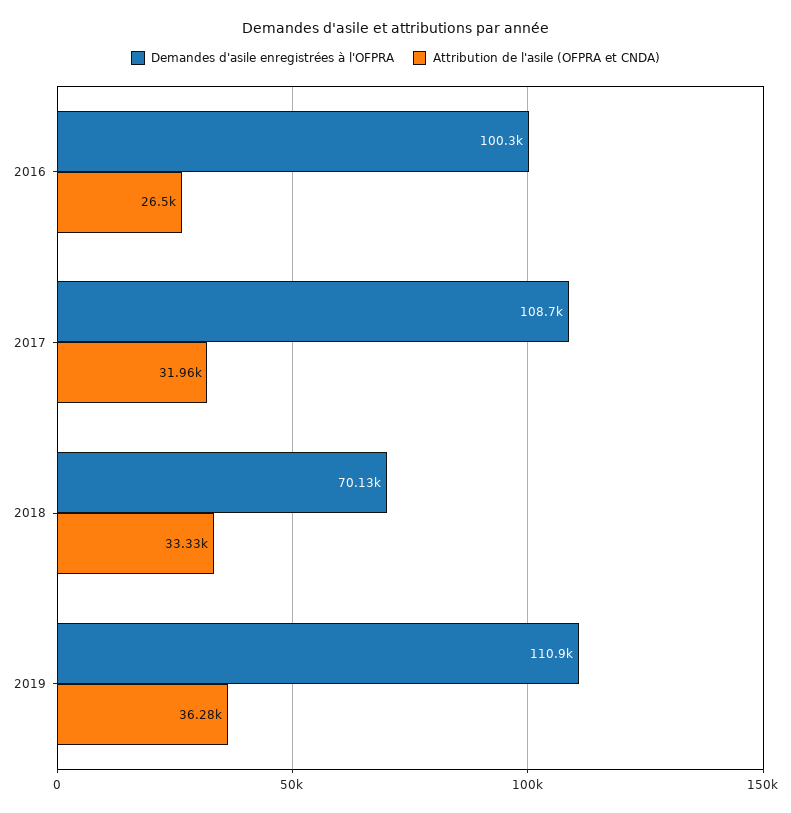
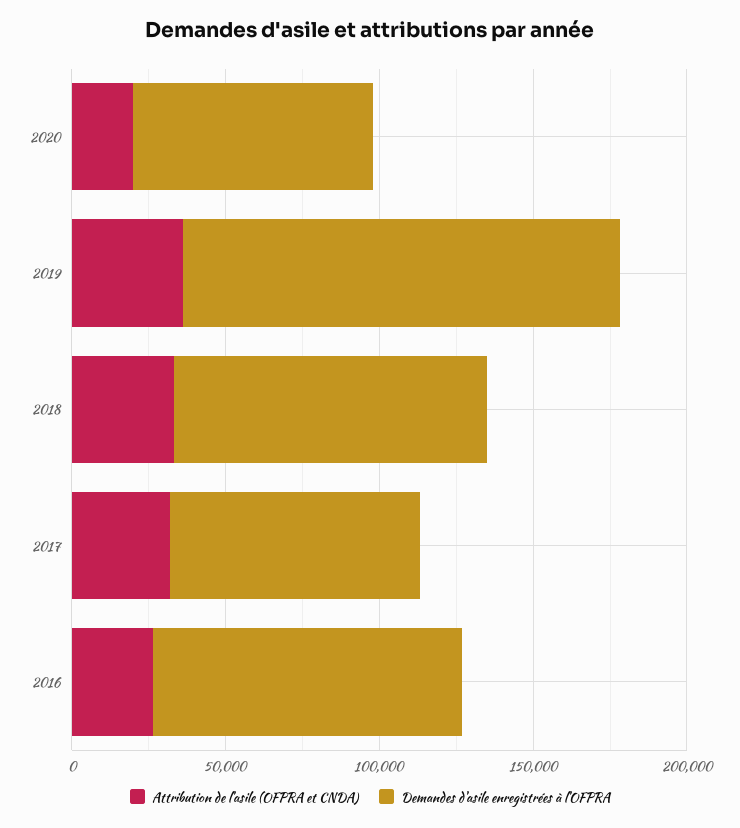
Demandes d'asile enregistrées à l'OFPRA, 2017: 108700 -> 80000
Demandes d'asile enregistrées à l'OFPRA, 2018: 70130 -> 100000
Demandes d'asile enregistrées à l'OFPRA, 2019: 110900 -> 140000
Attribution de l'asile (OFPRA et CNDA), 2020: none -> 20000
Demandes d'asile enregistrées à l'OFPRA, 2020: none -> 80000

